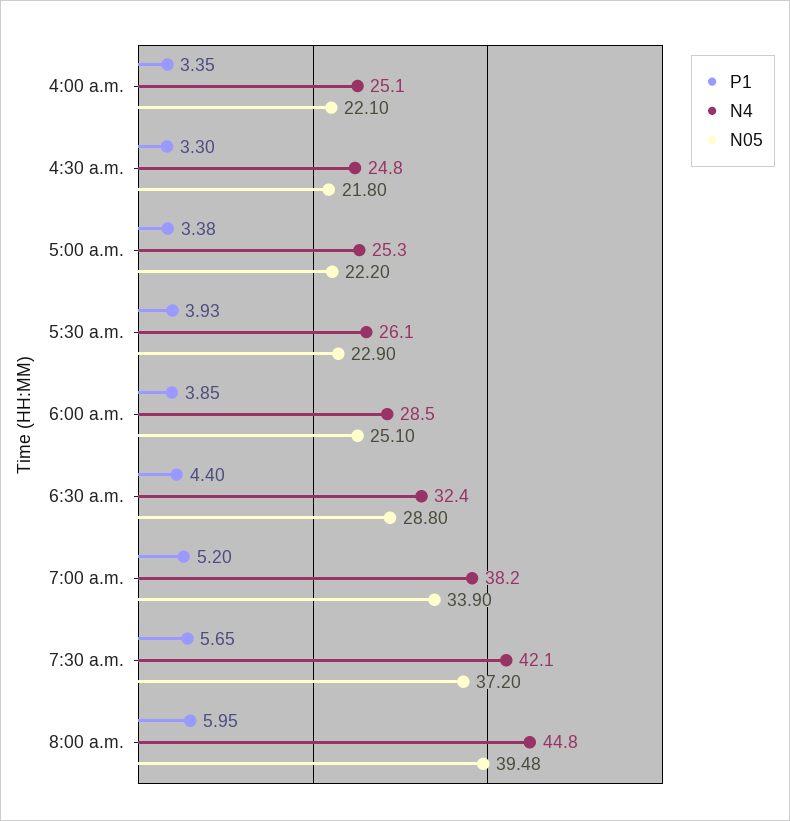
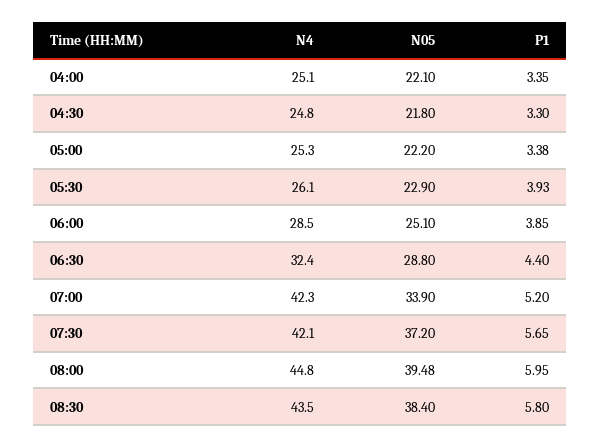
N4, 7:00 a.m.: 38.2 -> 42.3
N4, 08:30: none -> 43.5
N05, 08:30: none -> 38.4
P1, 08:30: none -> 5.8

